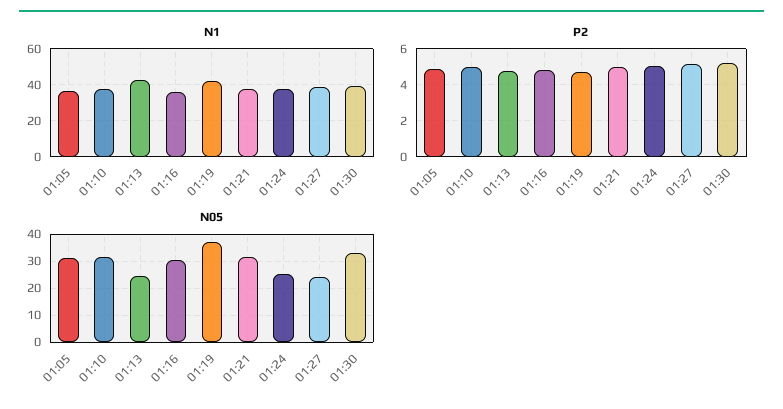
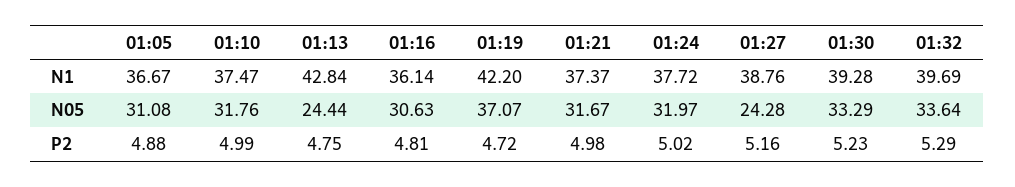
N05, 01:24: 25 -> 31.97
N1, 01:32: none -> 39.69
N05, 01:32: none -> 33.64
P2, 01:32: none -> 5.29

